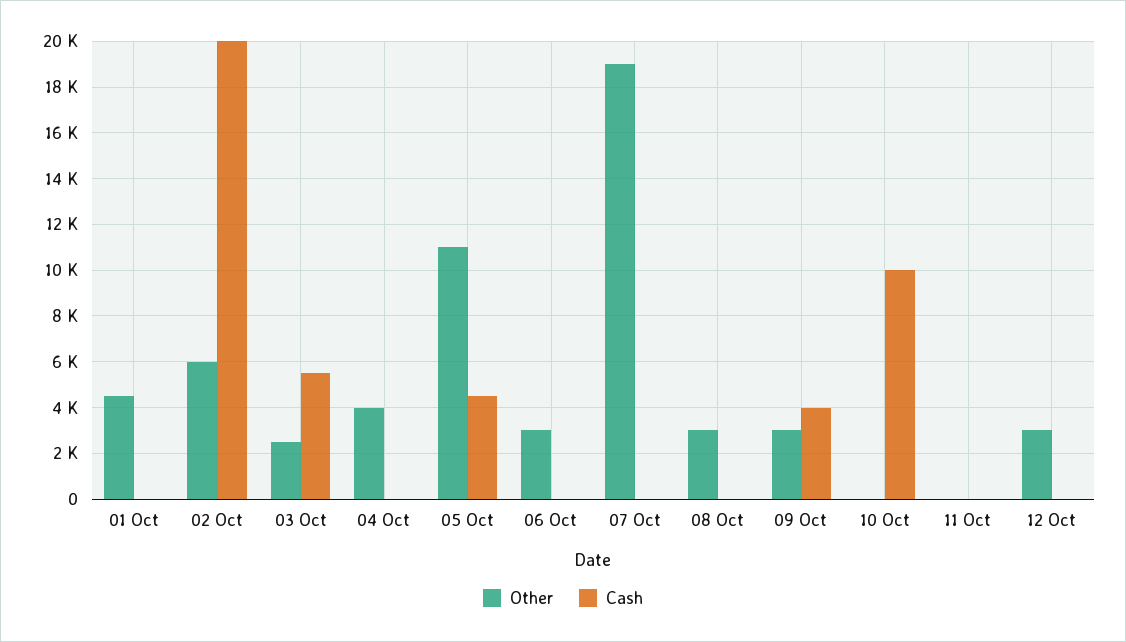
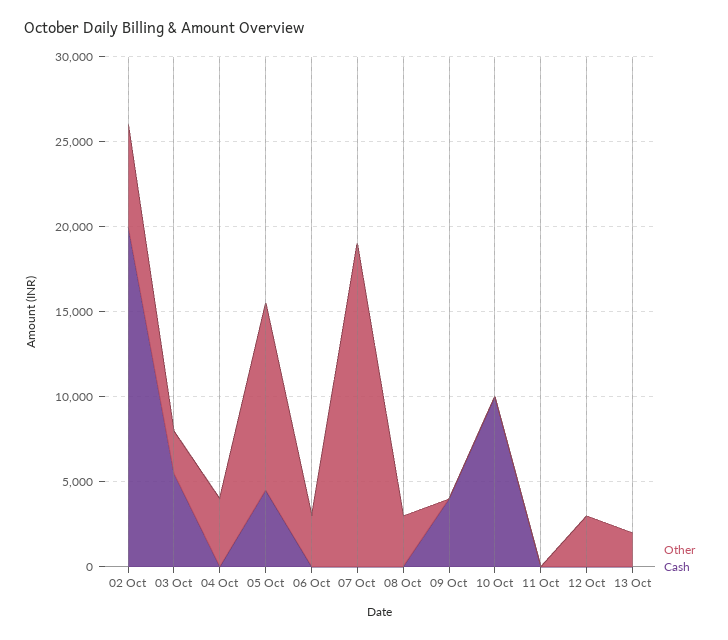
Other, 01 Oct: 4500 -> none
Cash, 01 Oct: 0 -> none
Other, 09 Oct: 3000 -> 0
Other, 13 Oct: none -> 2000
Cash, 13 Oct: none -> 0

